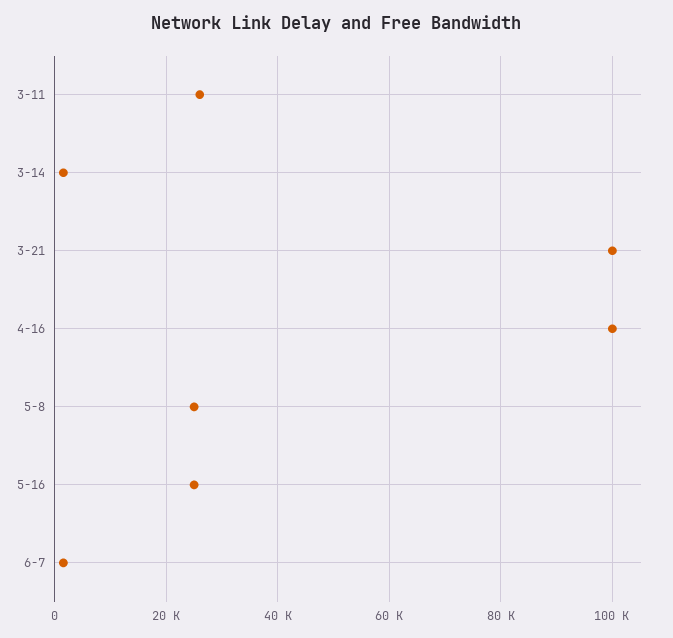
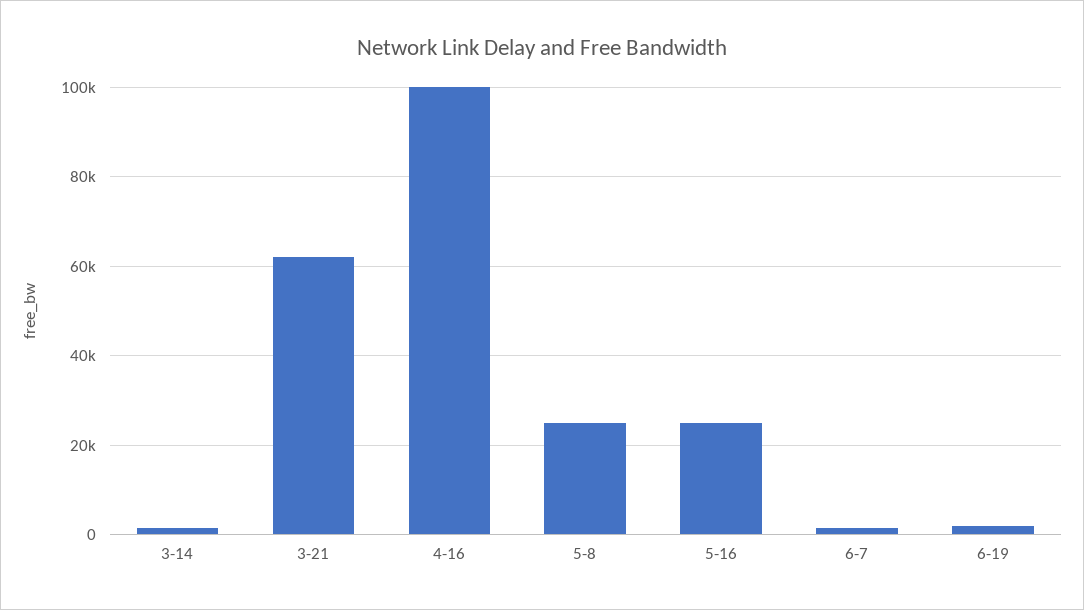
3-11: 26000 -> none
3-21: 100000 -> 62000
6-19: none -> 2000

